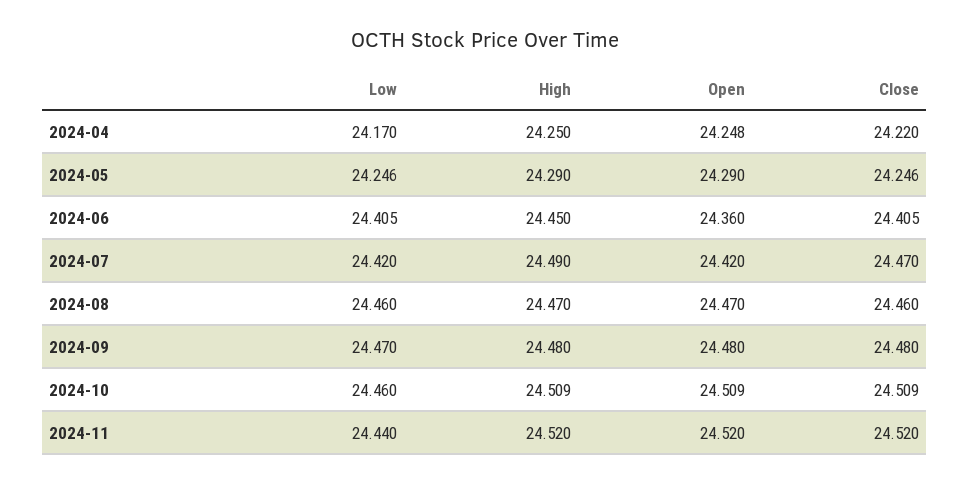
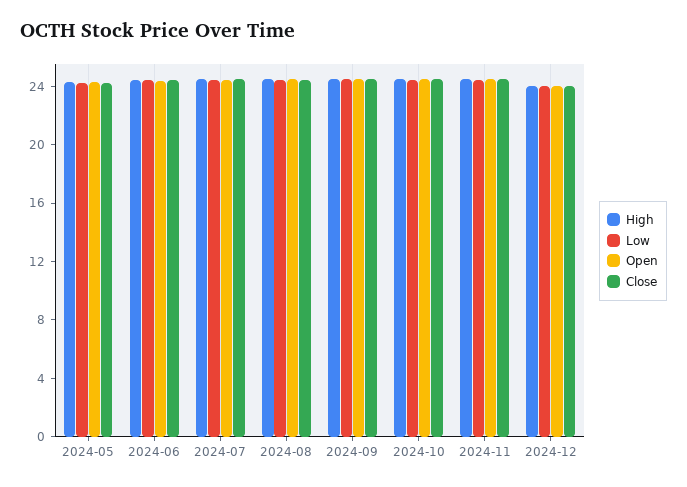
Low, 2024-04: 24.17 -> none
High, 2024-04: 24.25 -> none
Open, 2024-04: 24.248 -> none
Close, 2024-04: 24.22 -> none
High, 2024-12: none -> 24
Low, 2024-12: none -> 24
Open, 2024-12: none -> 24
Close, 2024-12: none -> 24

